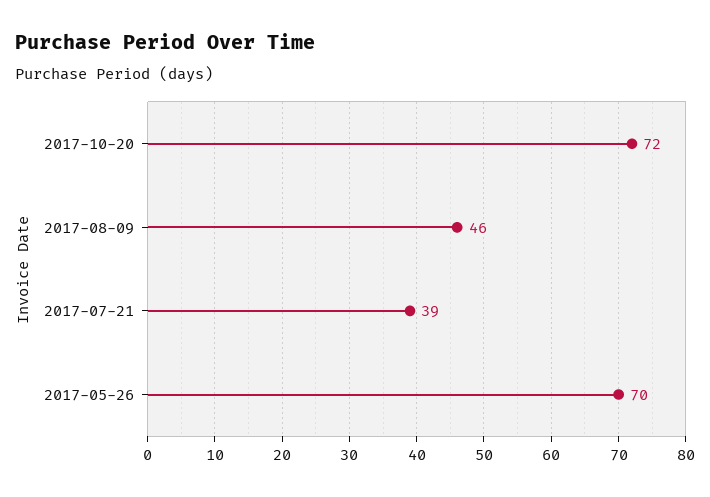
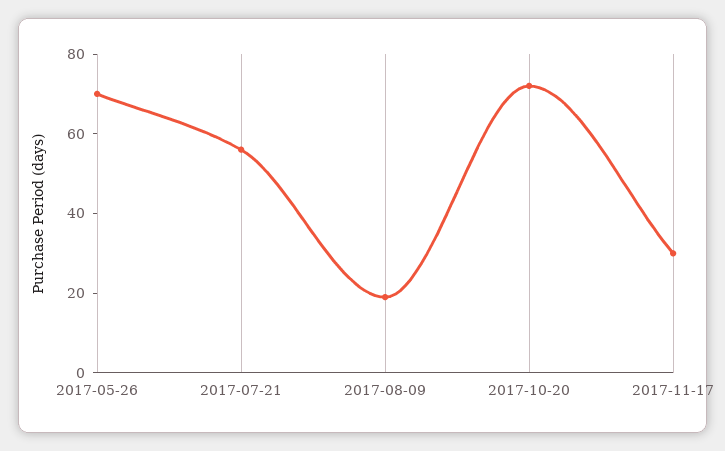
2017-08-09: 46 -> 20
2017-07-21: 39 -> 55
2017-11-17: none -> 30

